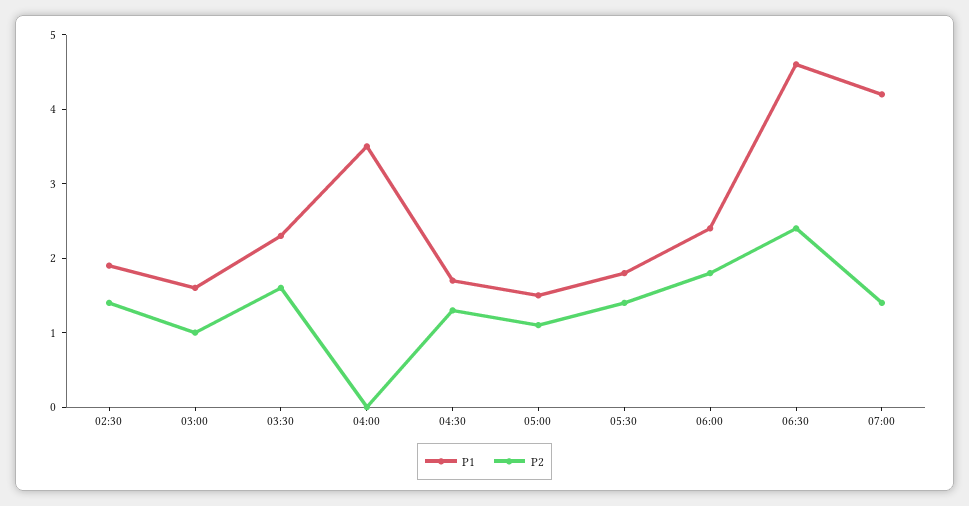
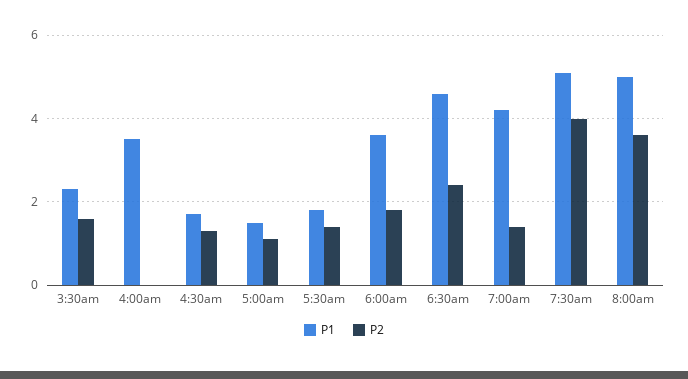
P1, 02:30: 2 -> none
P2, 02:30: 1.5 -> none
P1, 03:00: 1.5 -> none
P2, 03:00: 1 -> none
P1, 06:00: 2.5 -> 3.5
P1, 7:30am: none -> 5
P2, 7:30am: none -> 4
P1, 8:00am: none -> 5
P2, 8:00am: none -> 3.5

